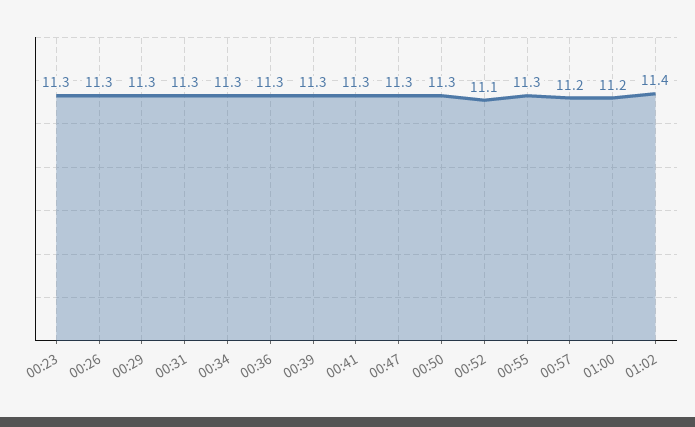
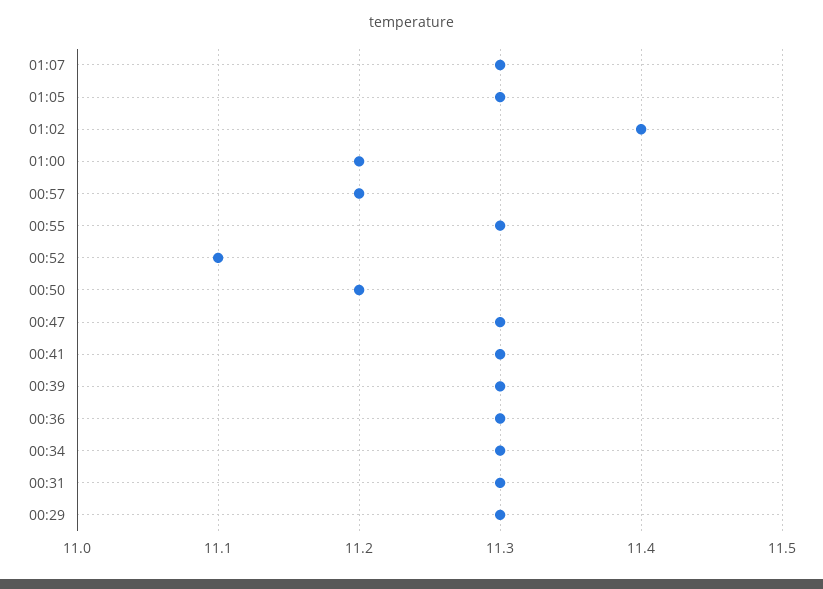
00:23: 11.3 -> none
00:26: 11.3 -> none
00:50: 11.3 -> 11.2
01:07: none -> 11.3
01:05: none -> 11.3

